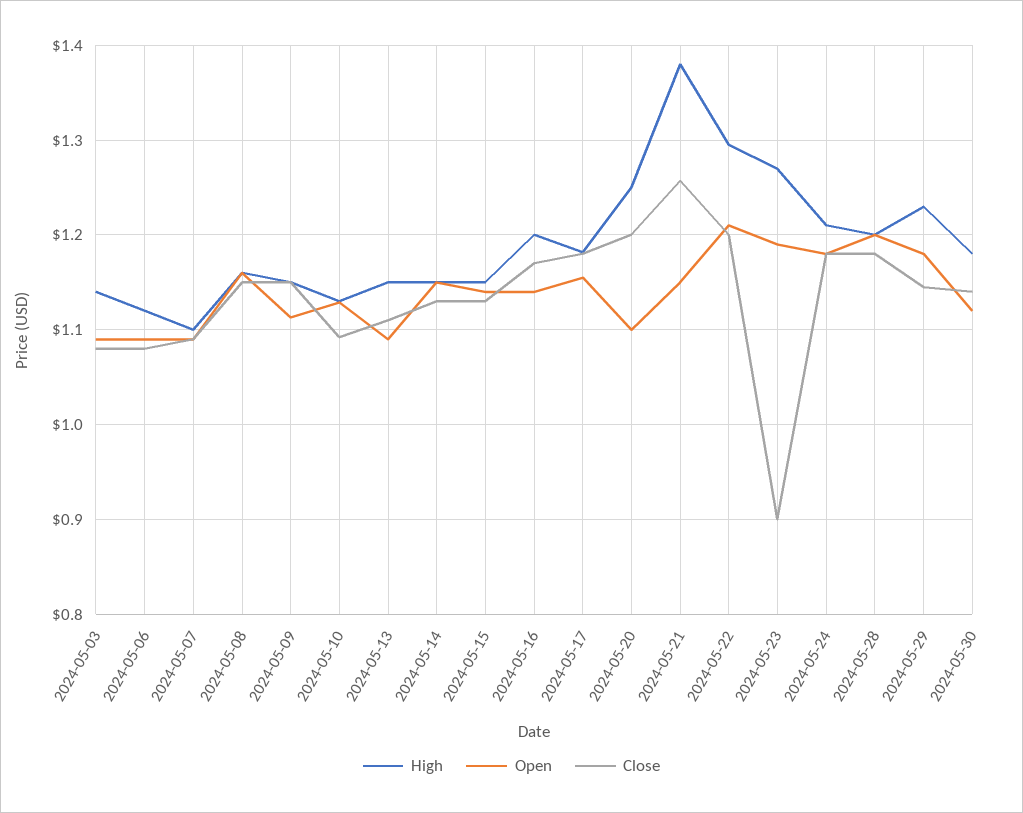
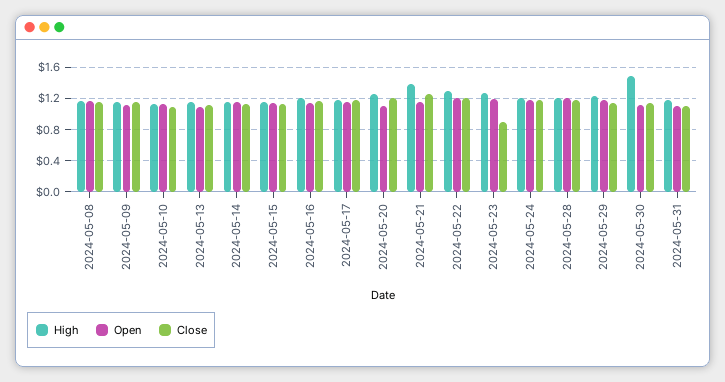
High, 2024-05-03: 1.14 -> none
Open, 2024-05-03: 1.09 -> none
Close, 2024-05-03: 1.08 -> none
High, 2024-05-06: 1.12 -> none
Open, 2024-05-06: 1.09 -> none
Close, 2024-05-06: 1.08 -> none
High, 2024-05-07: 1.1 -> none
Open, 2024-05-07: 1.09 -> none
Close, 2024-05-07: 1.09 -> none
High, 2024-05-30: 1.18 -> 1.5
High, 2024-05-31: none -> 1.2
Open, 2024-05-31: none -> 1.1
Close, 2024-05-31: none -> 1.1

